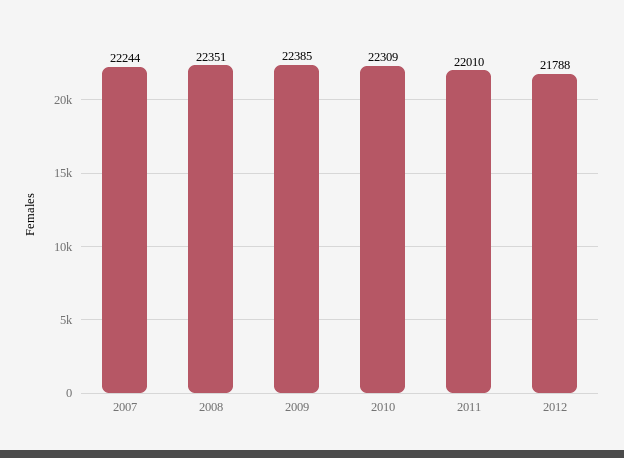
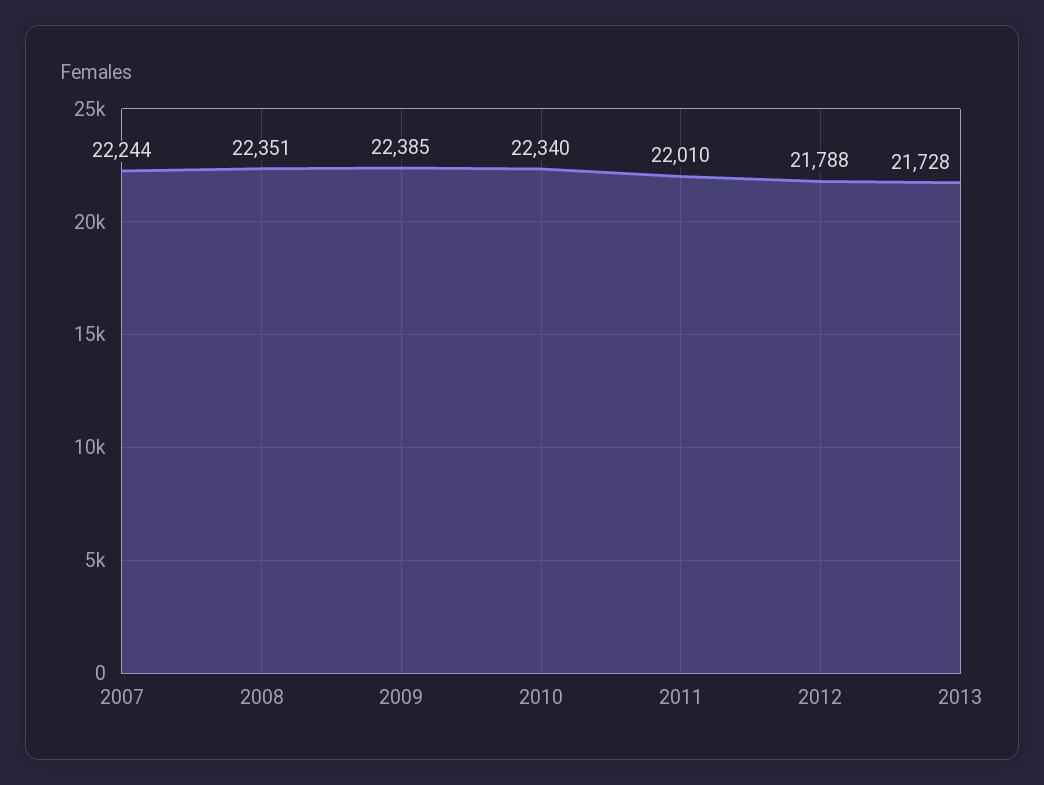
2010: 22309 -> 22340
2013: none -> 21728

